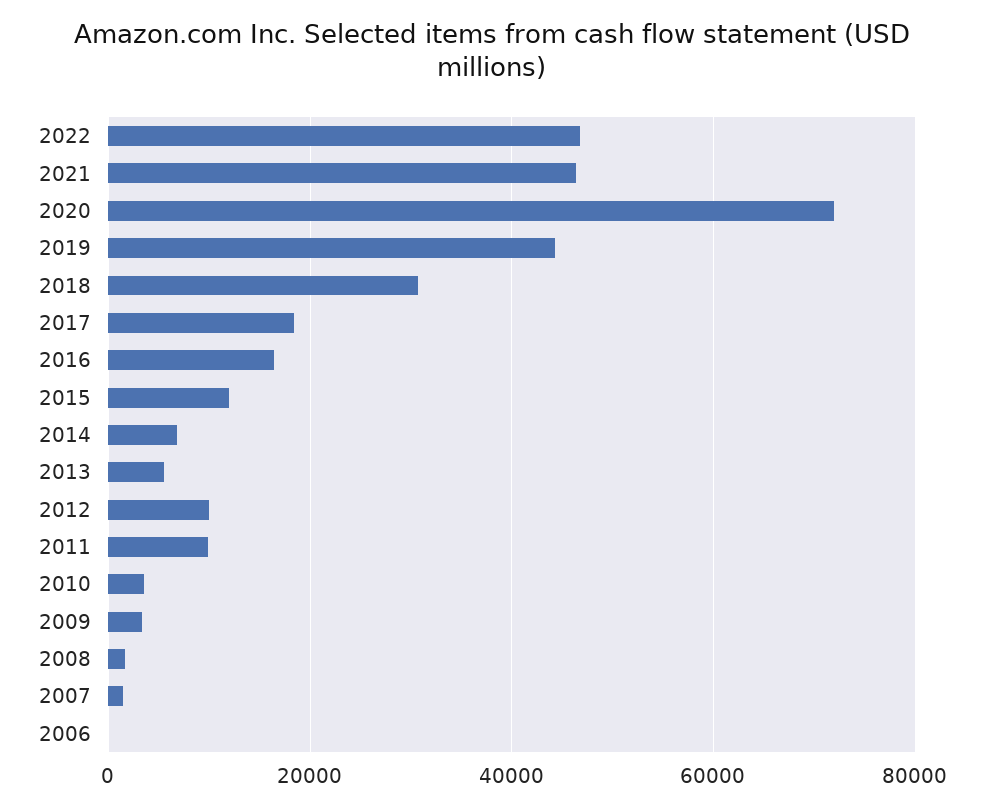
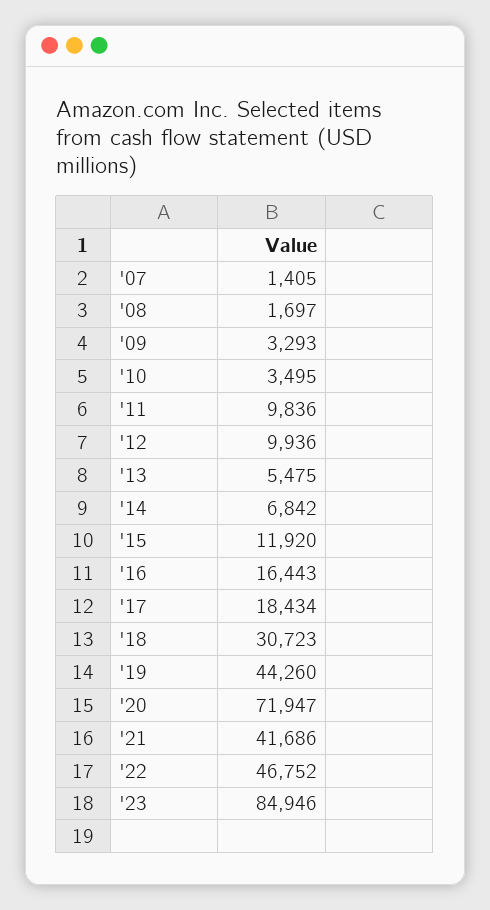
2021: 46000 -> 41686
2006: 0 -> none
'23: none -> 84946

